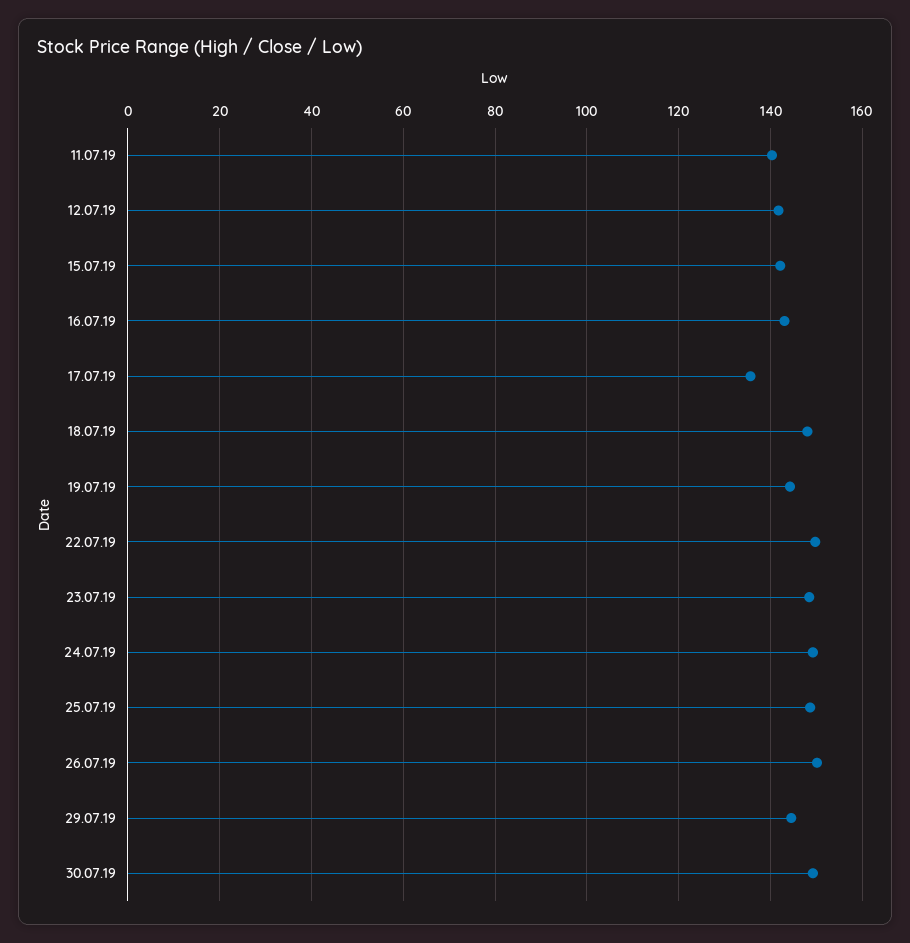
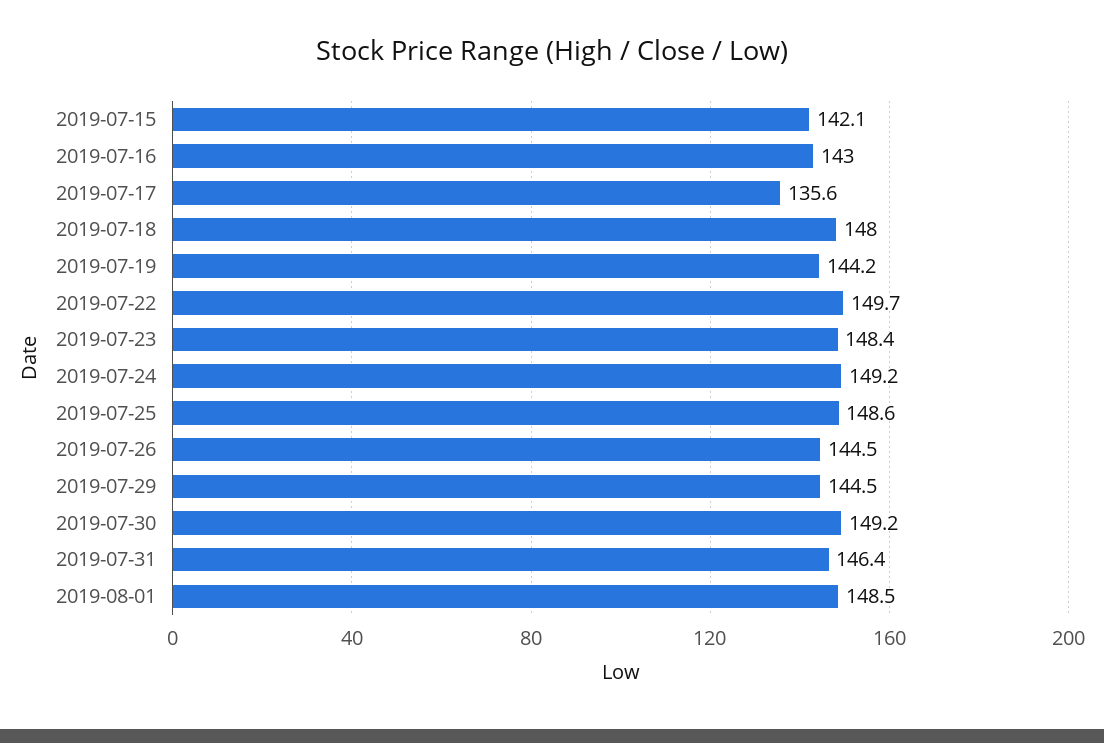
11.07.19: 140 -> none
12.07.19: 142 -> none
26.07.19: 150 -> 144.5
2019-07-31: none -> 146.4
2019-08-01: none -> 148.5

